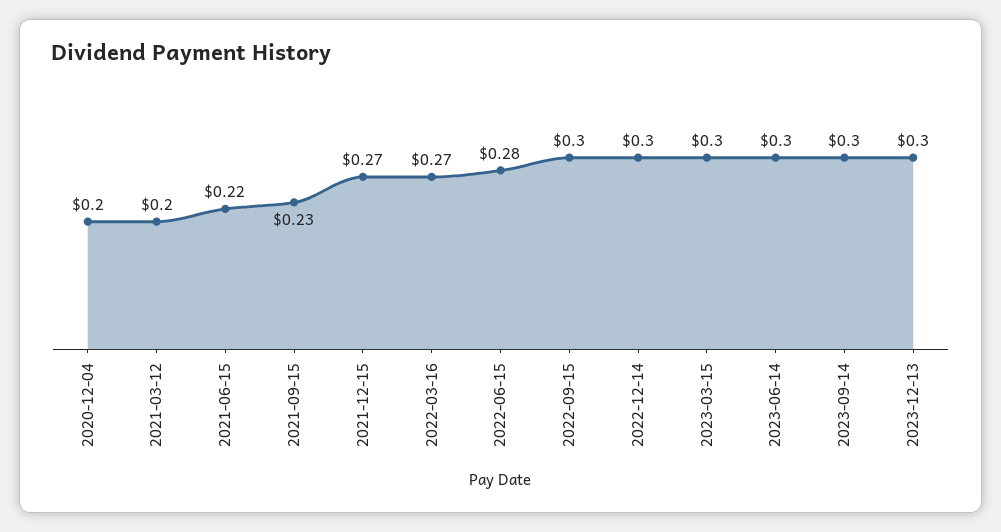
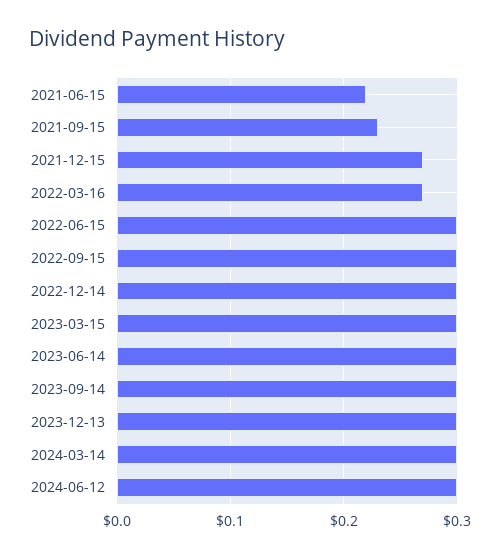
2020-12-04: 0.2 -> none
2021-03-12: 0.2 -> none
2022-06-15: 0.28 -> 0.3
2024-03-14: none -> 0.3
2024-06-12: none -> 0.3

